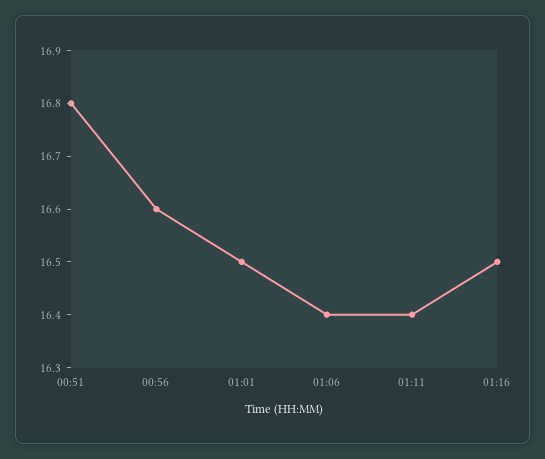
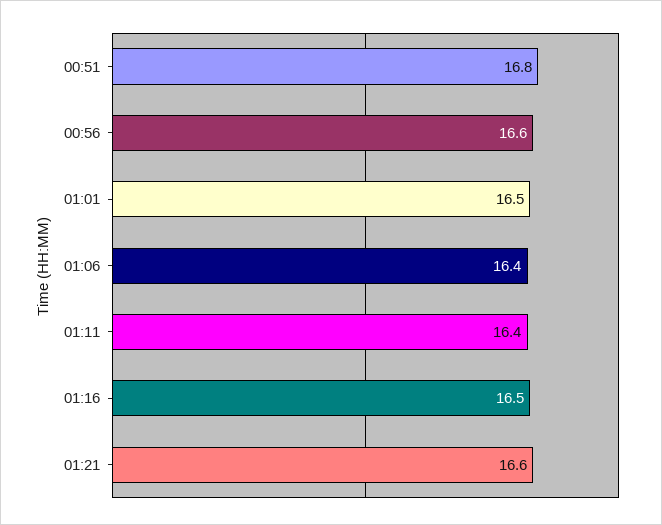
01:21: none -> 16.6

